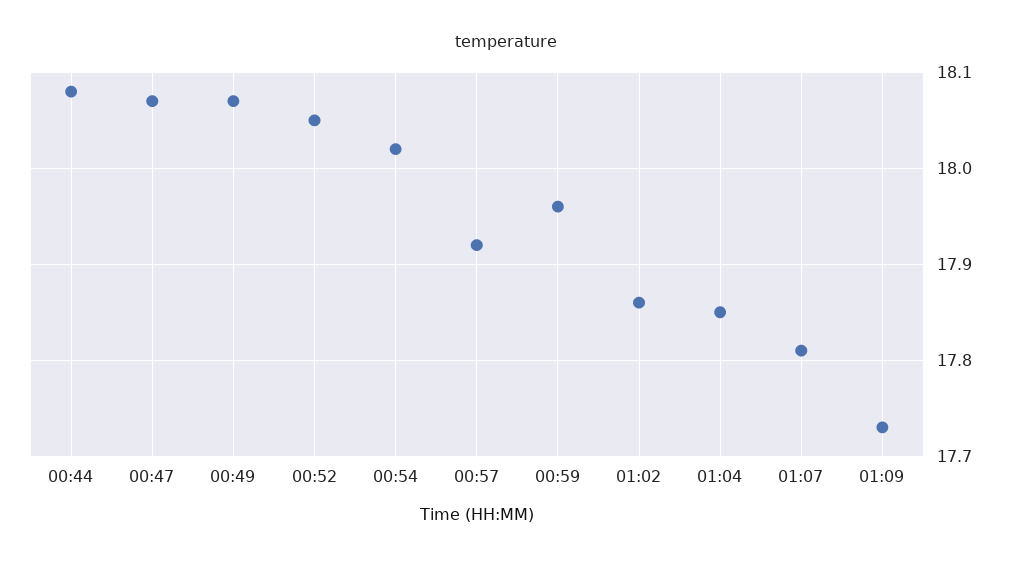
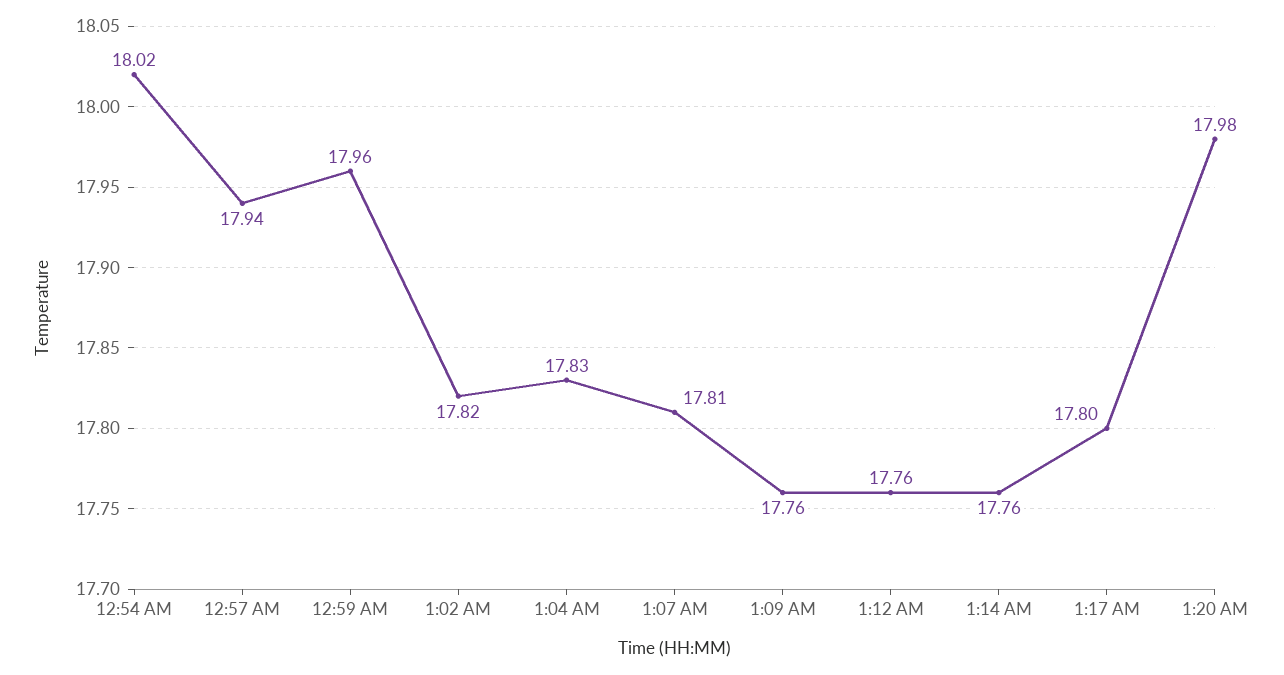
00:44: 18.08 -> none
00:47: 18.07 -> none
00:49: 18.07 -> none
00:52: 18.05 -> none
00:57: 17.92 -> 17.94
01:02: 17.86 -> 17.82
01:04: 17.85 -> 17.83
01:09: 17.73 -> 17.76
1:12 AM: none -> 17.76
1:14 AM: none -> 17.76
1:17 AM: none -> 17.8
1:20 AM: none -> 17.98

